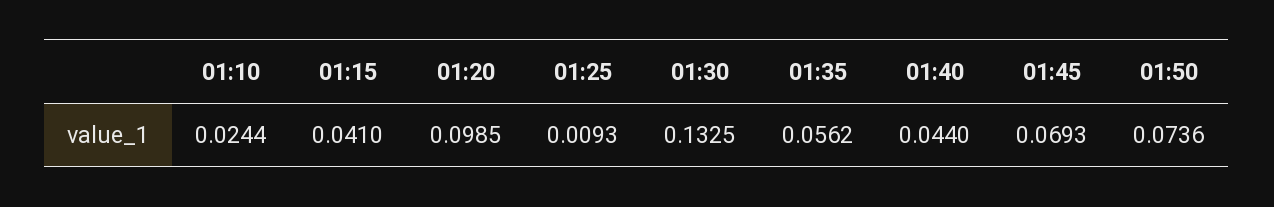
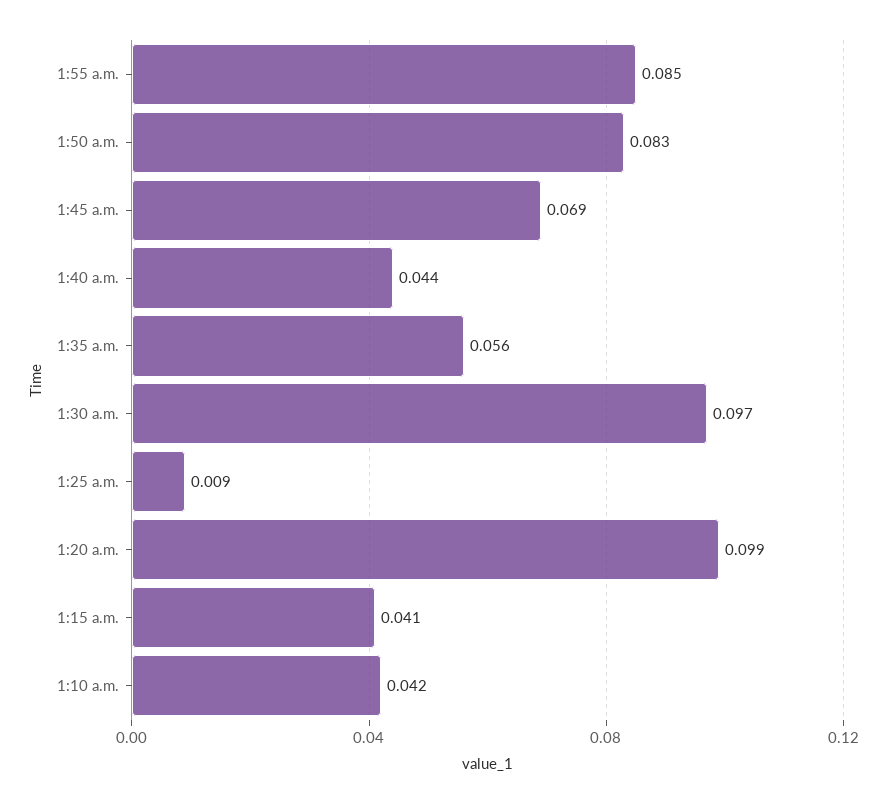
01:10: 0.0244 -> 0.042
01:30: 0.1325 -> 0.097
01:50: 0.0736 -> 0.083
1:55 a.m.: none -> 0.085

